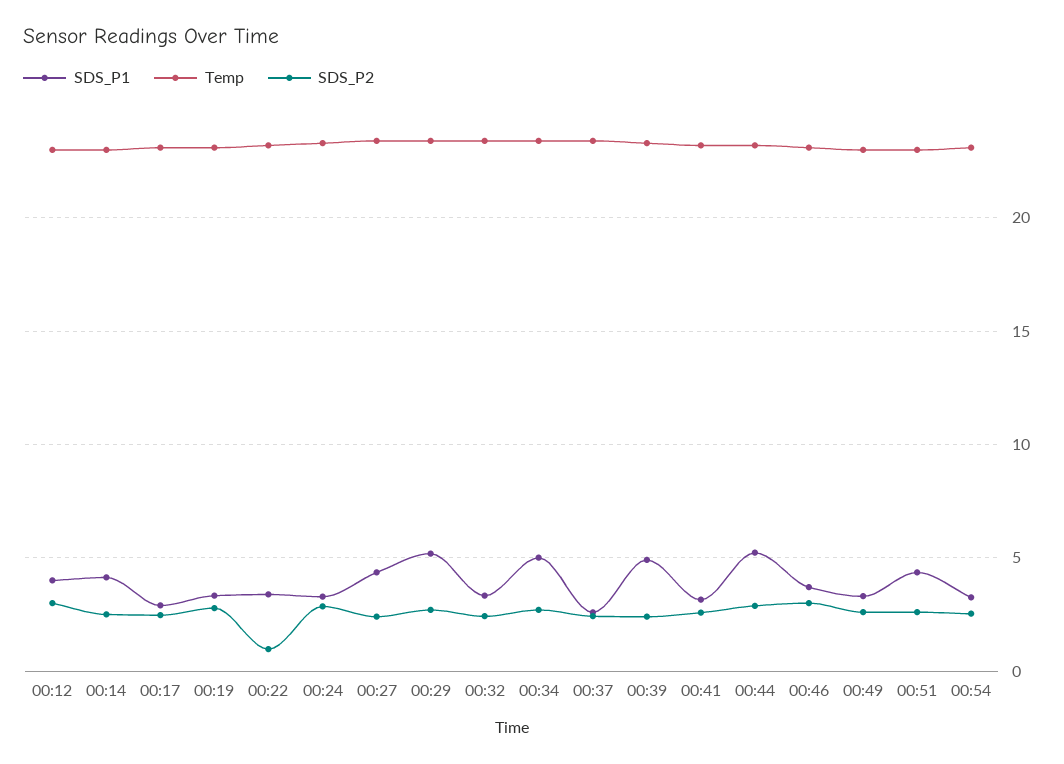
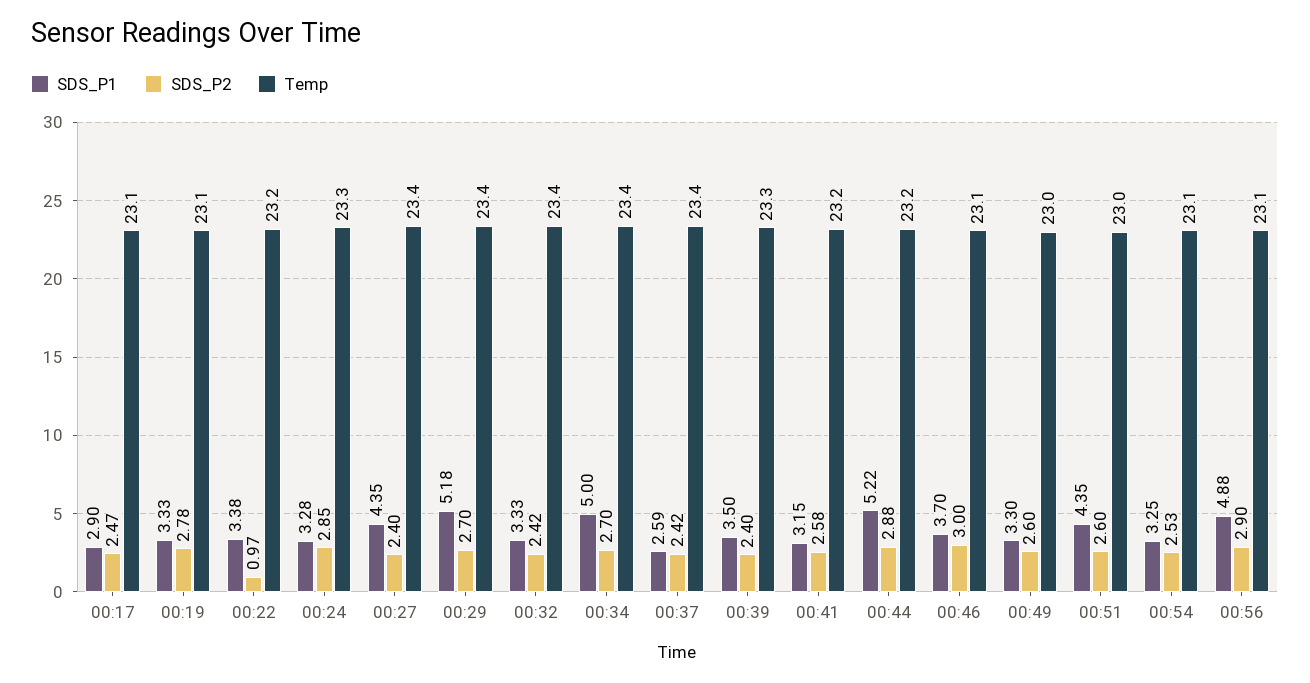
SDS_P1, 00:12: 4 -> none
Temp, 00:12: 23 -> none
SDS_P2, 00:12: 3 -> none
SDS_P1, 00:14: 4 -> none
Temp, 00:14: 23 -> none
SDS_P2, 00:14: 2.5 -> none
SDS_P1, 00:39: 5 -> 3.5
SDS_P1, 00:56: none -> 4.88
SDS_P2, 00:56: none -> 2.9
Temp, 00:56: none -> 23.1

